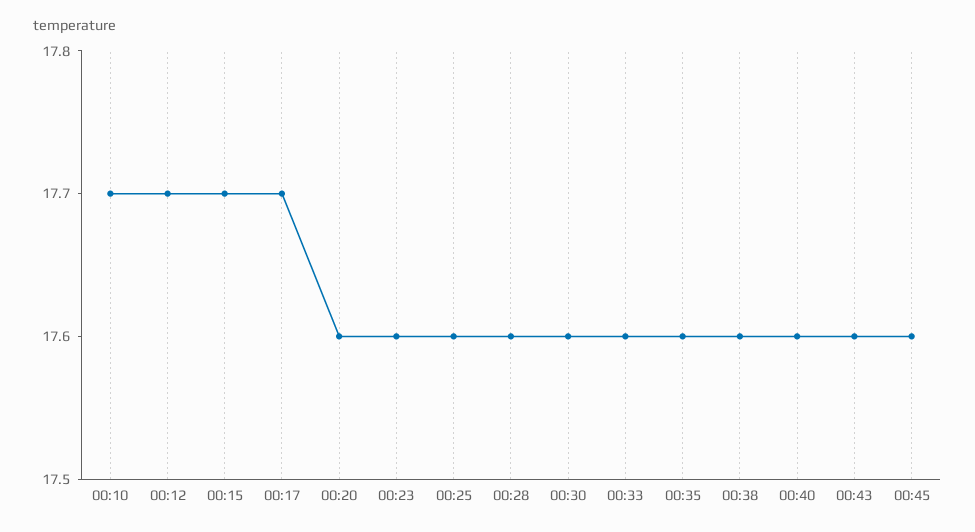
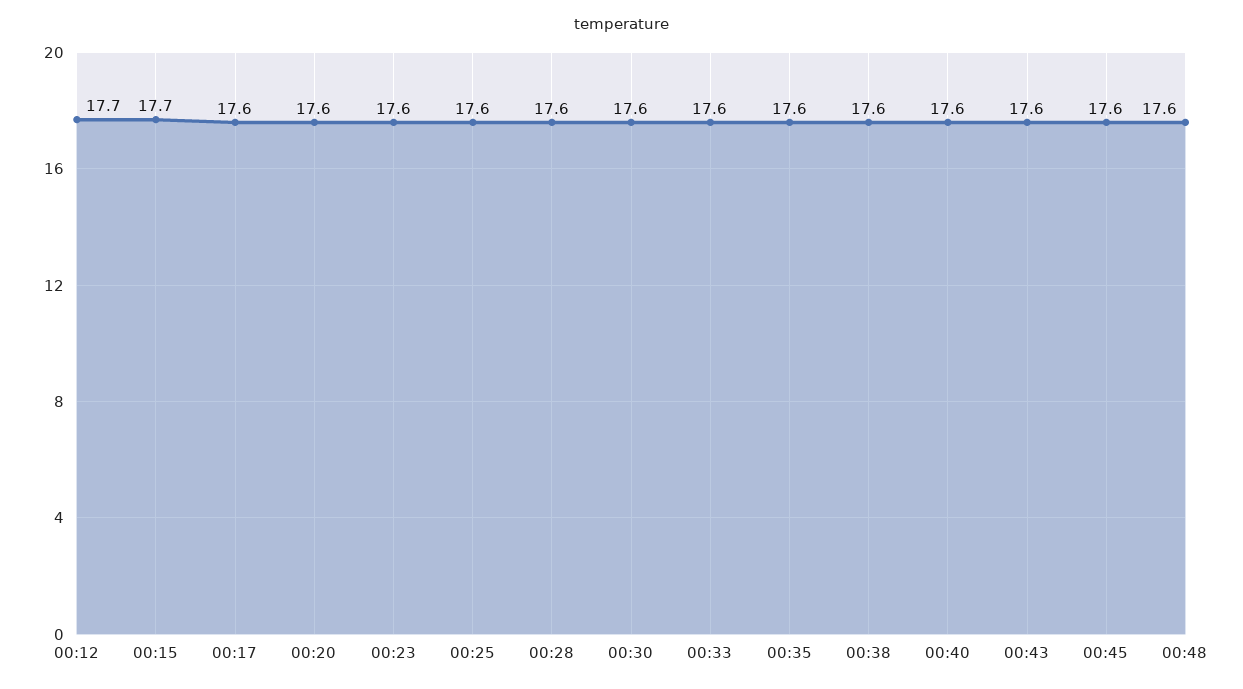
00:10: 17.7 -> none
00:17: 17.7 -> 17.6
00:48: none -> 17.6

